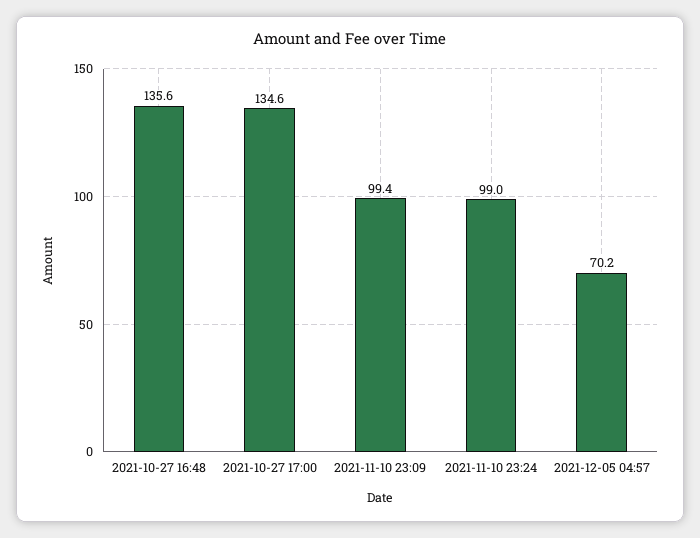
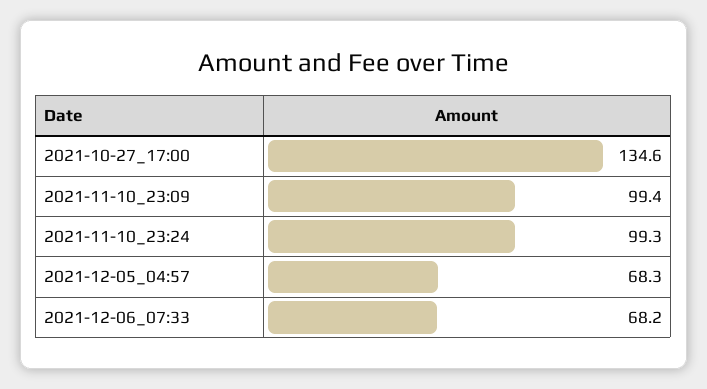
2021-10-27 16:48: 135.6 -> none
2021-11-10 23:24: 99 -> 99.3
2021-12-05 04:57: 70.2 -> 68.3
2021-12-06_07:33: none -> 68.2

